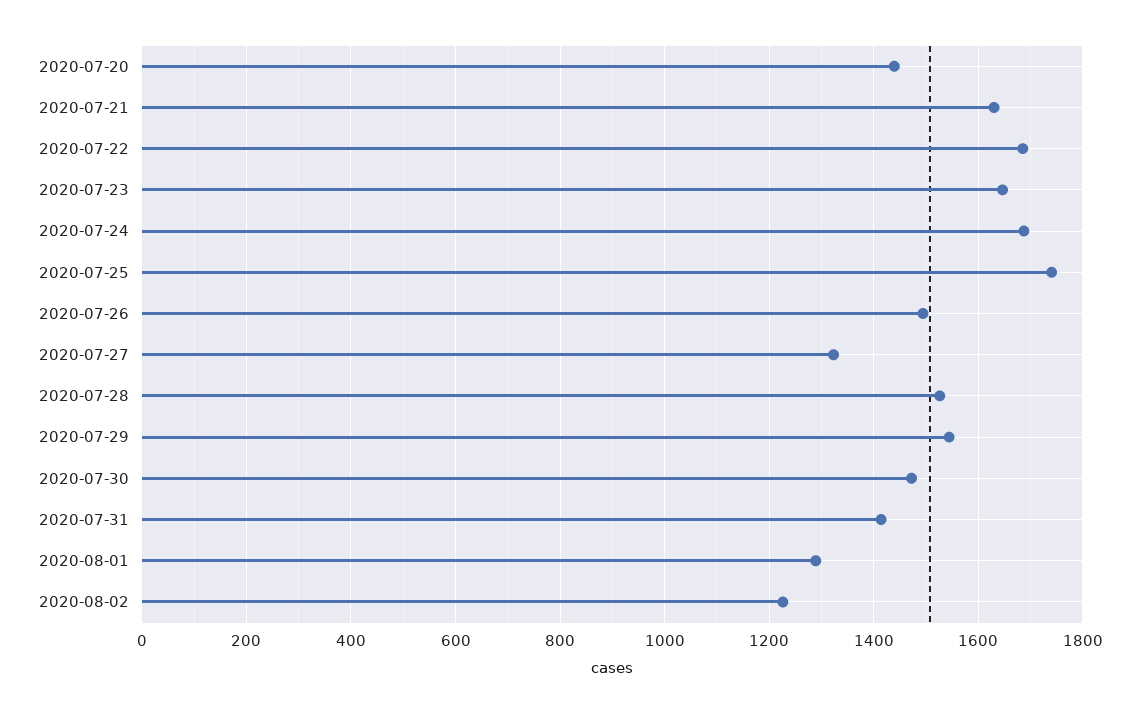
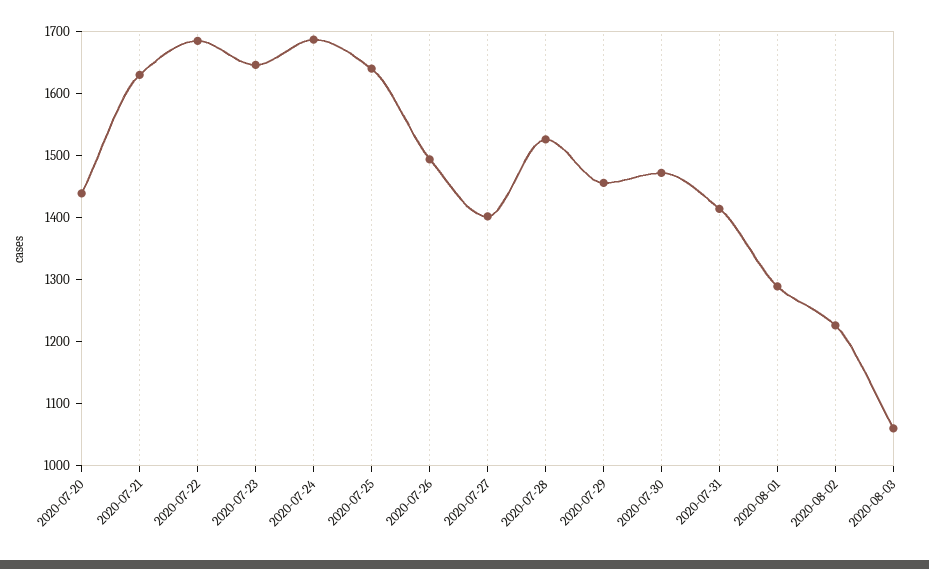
2020-07-25: 1740 -> 1640
2020-07-27: 1320 -> 1400
2020-07-29: 1540 -> 1460
2020-08-03: none -> 1060

